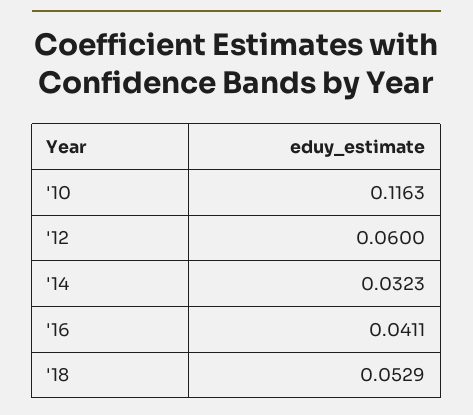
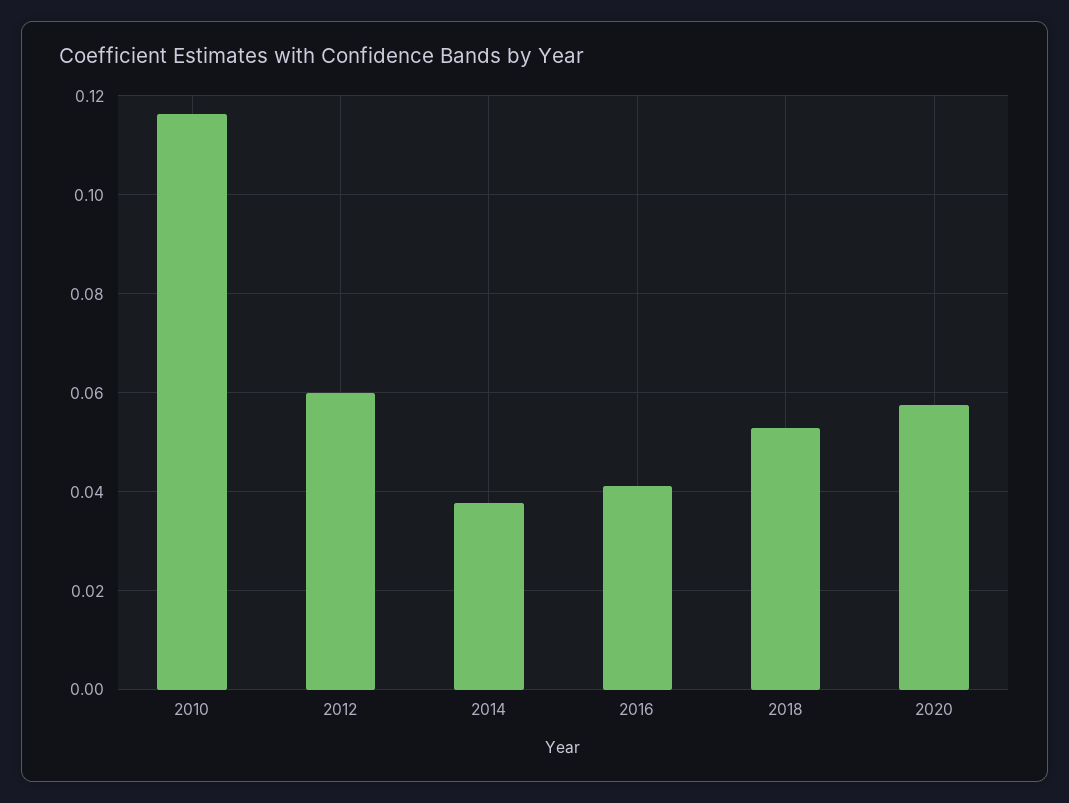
'14: 0.0323 -> 0.038
2020: none -> 0.058

